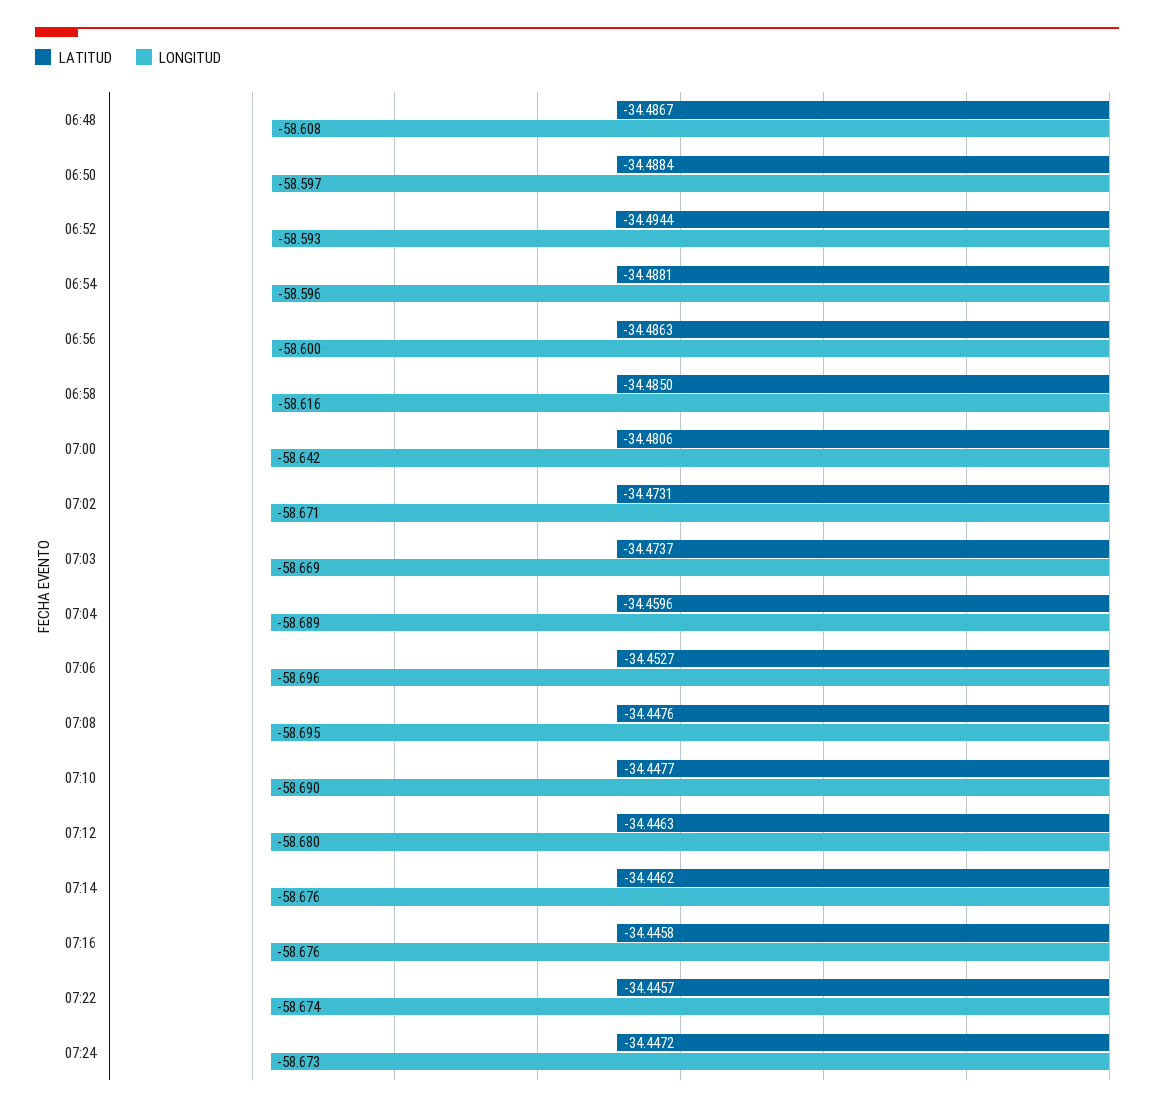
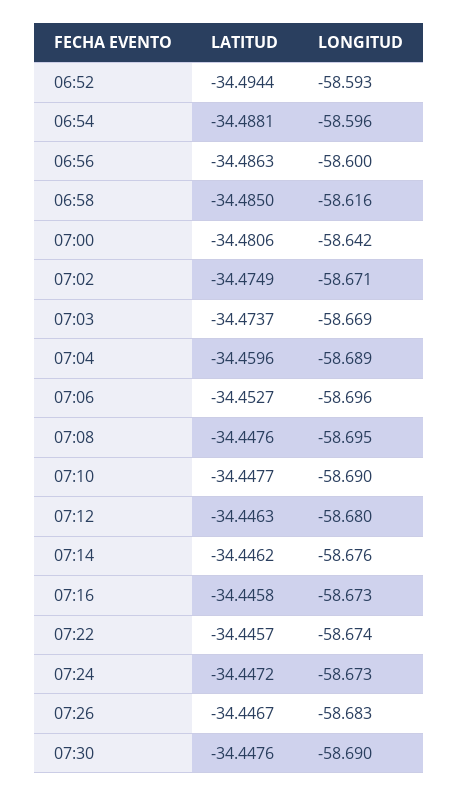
LATITUD, 06:48: -34.4867 -> none
LONGITUD, 06:48: -58.608 -> none
LATITUD, 06:50: -34.4884 -> none
LONGITUD, 06:50: -58.597 -> none
LATITUD, 07:02: -34.4731 -> -34.4749
LONGITUD, 07:16: -58.676 -> -58.673
LATITUD, 07:26: none -> -34.4467
LONGITUD, 07:26: none -> -58.683
LATITUD, 07:30: none -> -34.4476
LONGITUD, 07:30: none -> -58.69

